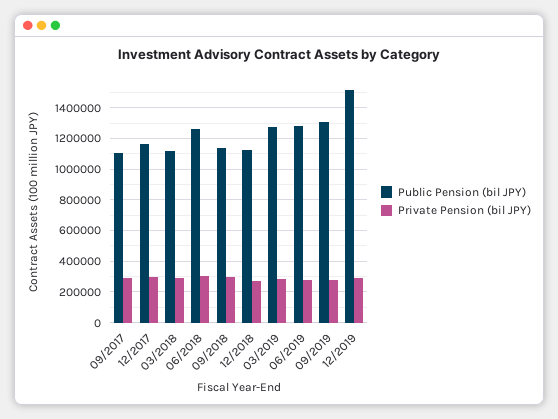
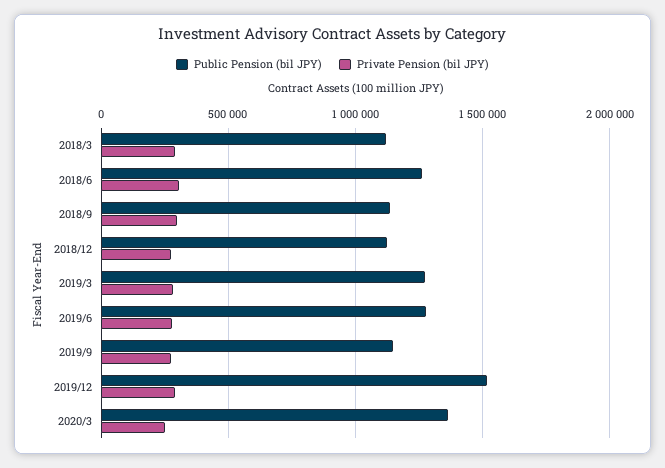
Public Pension (bil JPY), 09/2017: 1100000 -> none
Private Pension (bil JPY), 09/2017: 300000 -> none
Public Pension (bil JPY), 12/2017: 1150000 -> none
Private Pension (bil JPY), 12/2017: 300000 -> none
Public Pension (bil JPY), 09/2019: 1300000 -> 1150000
Public Pension (bil JPY), 2020/3: none -> 1350000
Private Pension (bil JPY), 2020/3: none -> 250000

